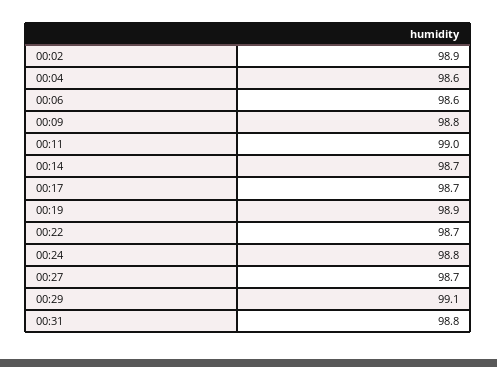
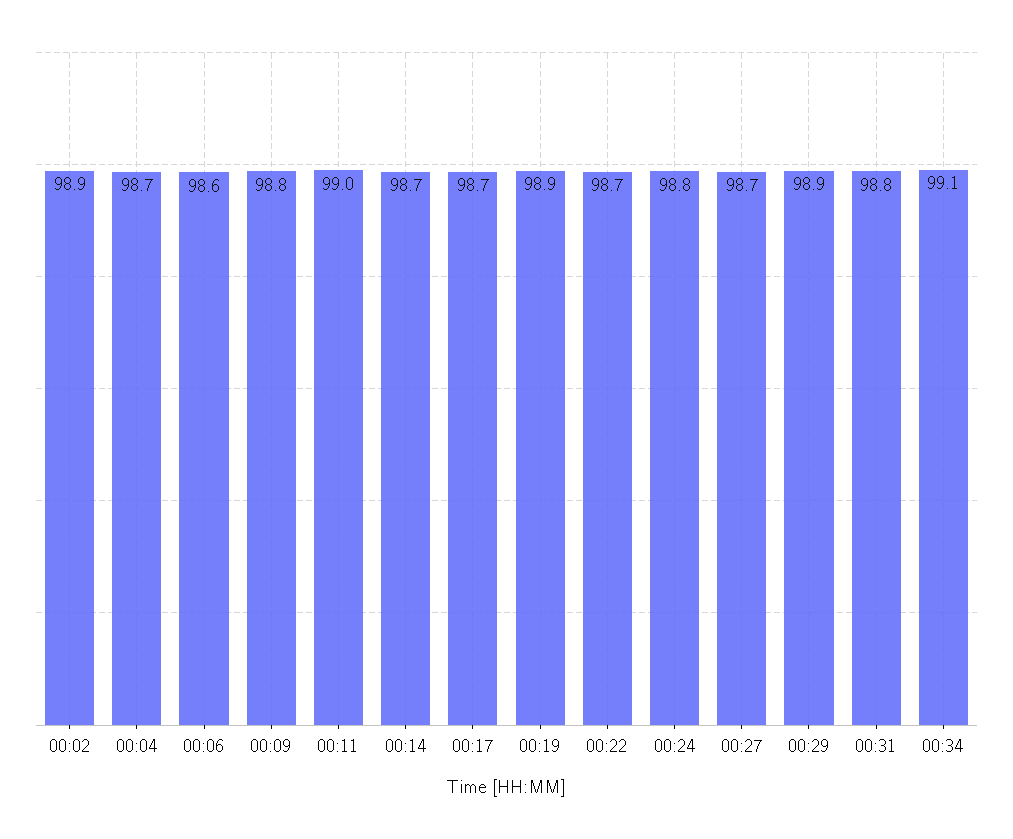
00:04: 98.6 -> 98.7
00:29: 99.1 -> 98.9
00:34: none -> 99.1

